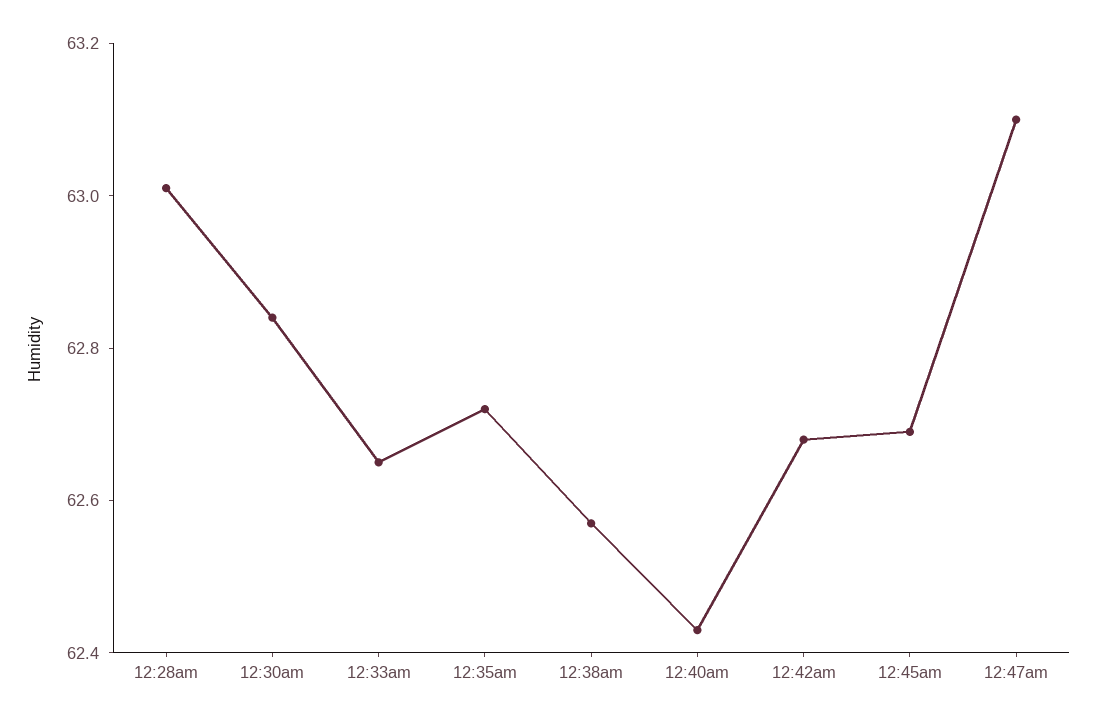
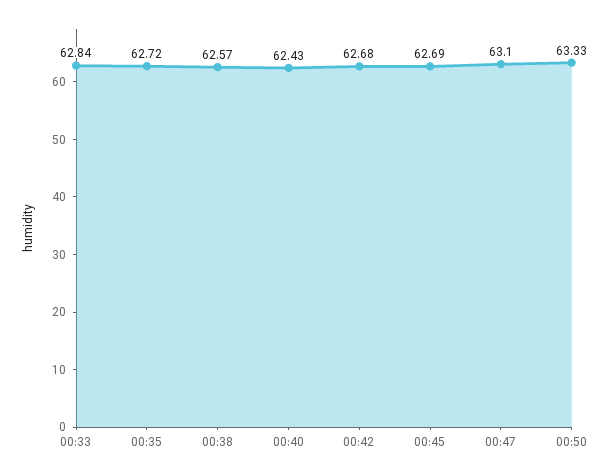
12:28am: 63 -> none
12:30am: 62.85 -> none
12:33am: 62.65 -> 62.84
00:50: none -> 63.33

